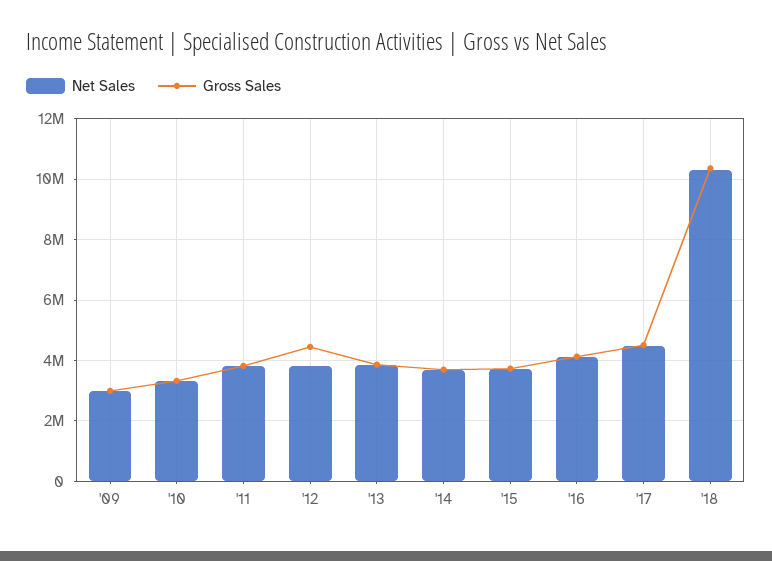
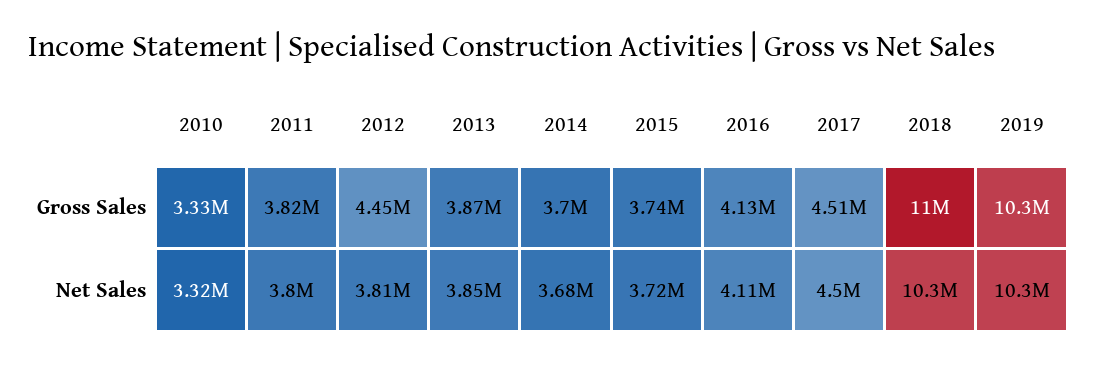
Net Sales, '09: 3000000 -> none
Gross Sales, '09: 3000000 -> none
Gross Sales, '18: 10400000 -> 11000000
Gross Sales, 2019: none -> 10300000
Net Sales, 2019: none -> 10300000

